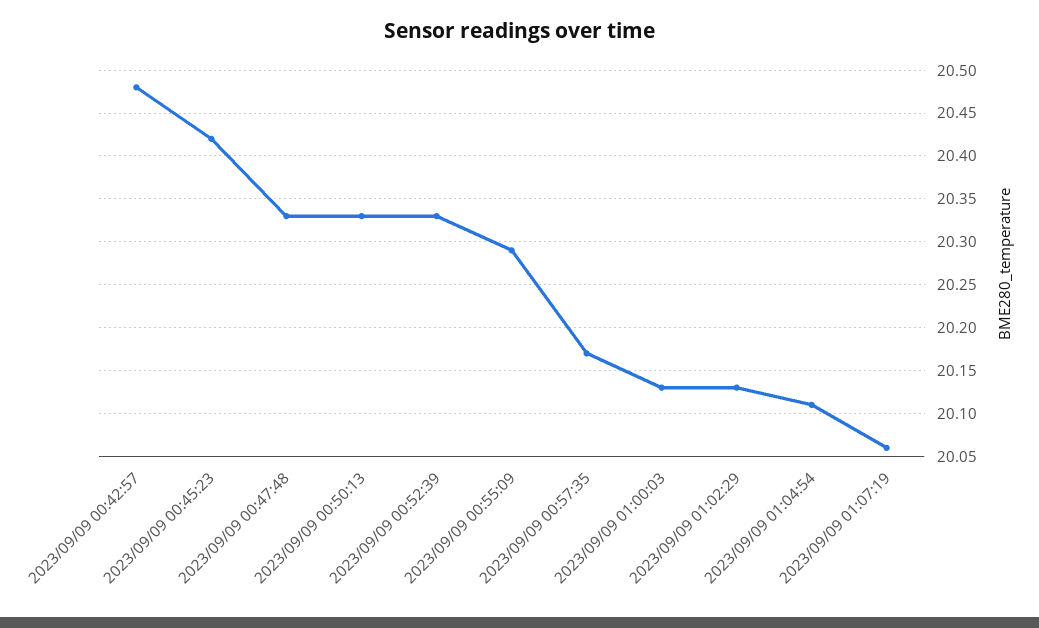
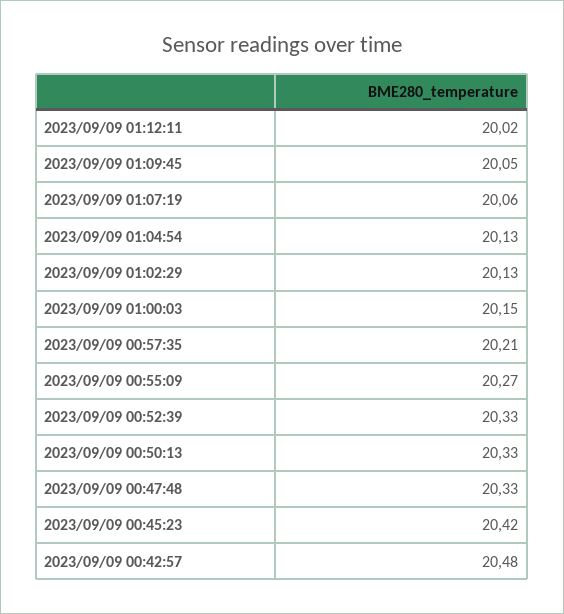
2023/09/09 00:55:09: 20.29 -> 20.27
2023/09/09 00:57:35: 20.17 -> 20.21
2023/09/09 01:00:03: 20.13 -> 20.15
2023/09/09 01:04:54: 20.11 -> 20.13
2023/09/09 01:12:11: none -> 20.02
2023/09/09 01:09:45: none -> 20.05

